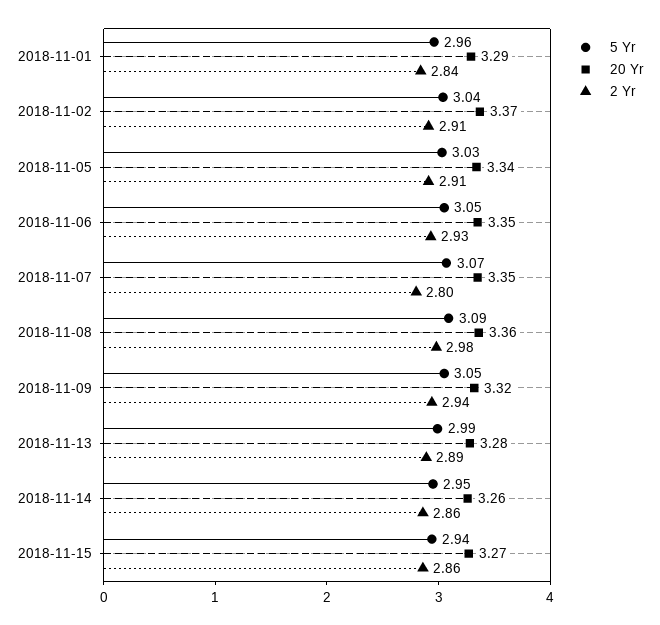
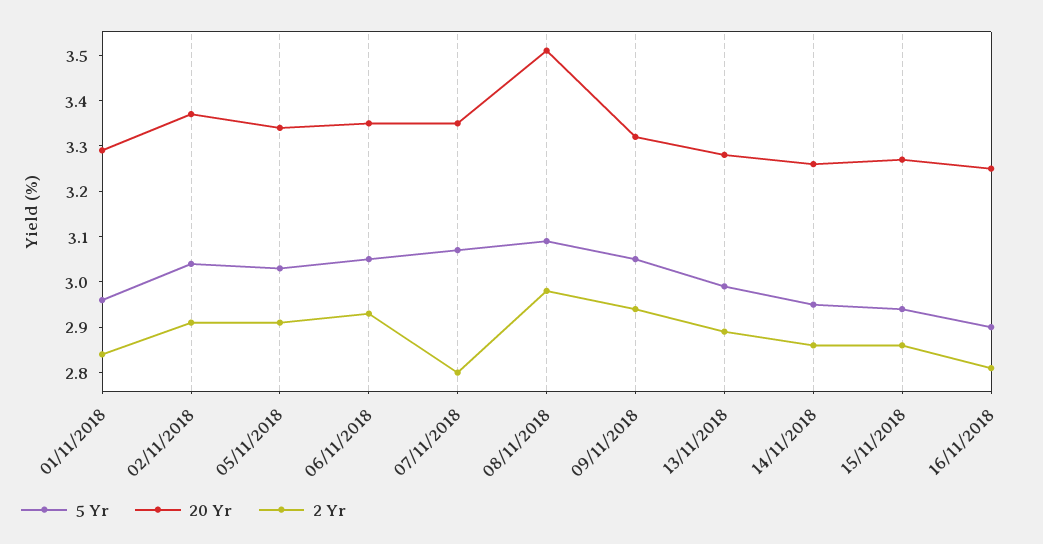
20 Yr, 2018-11-08: 3.36 -> 3.5
5 Yr, 16/11/2018: none -> 2.9
20 Yr, 16/11/2018: none -> 3.25
2 Yr, 16/11/2018: none -> 2.8

